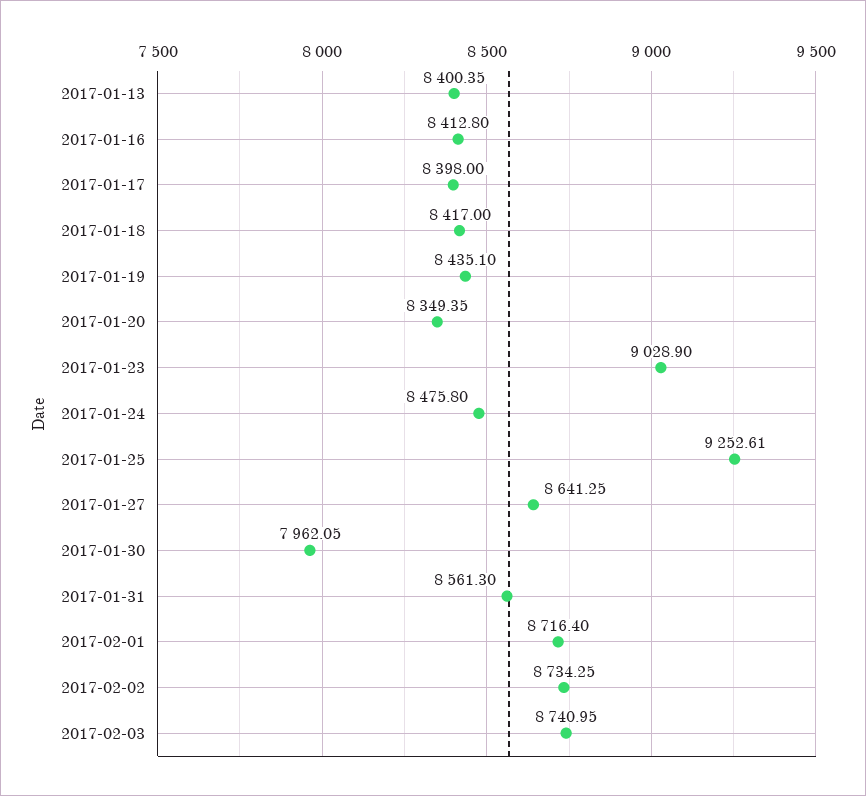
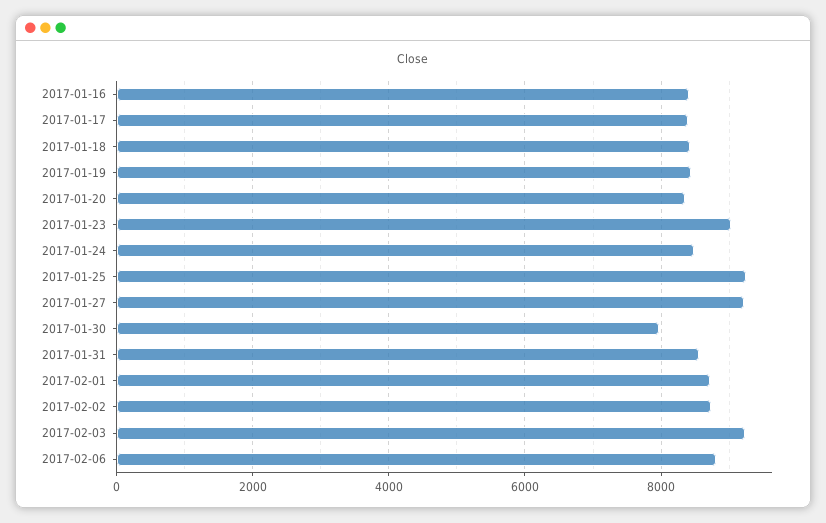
2017-01-13: 8400.35 -> none
2017-01-27: 8641.25 -> 9200
2017-02-03: 8740.95 -> 9200
2017-02-06: none -> 8800

